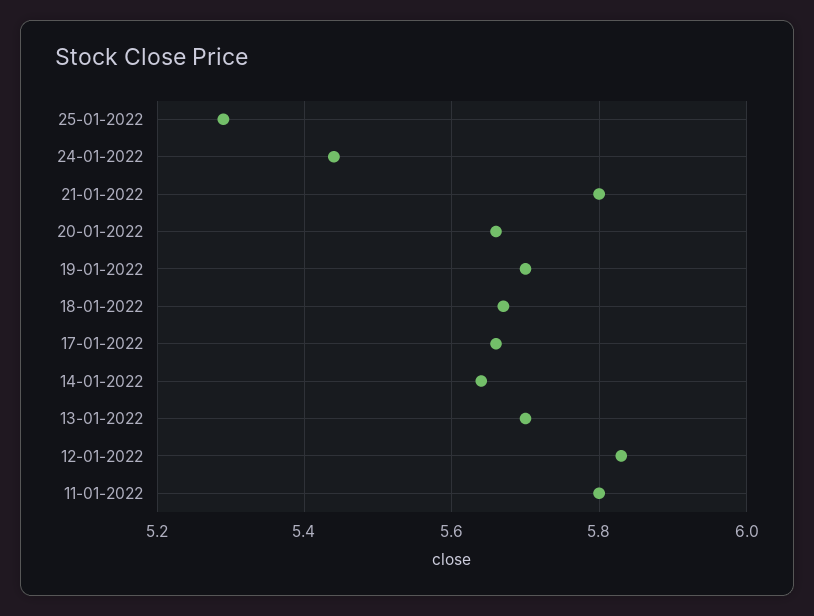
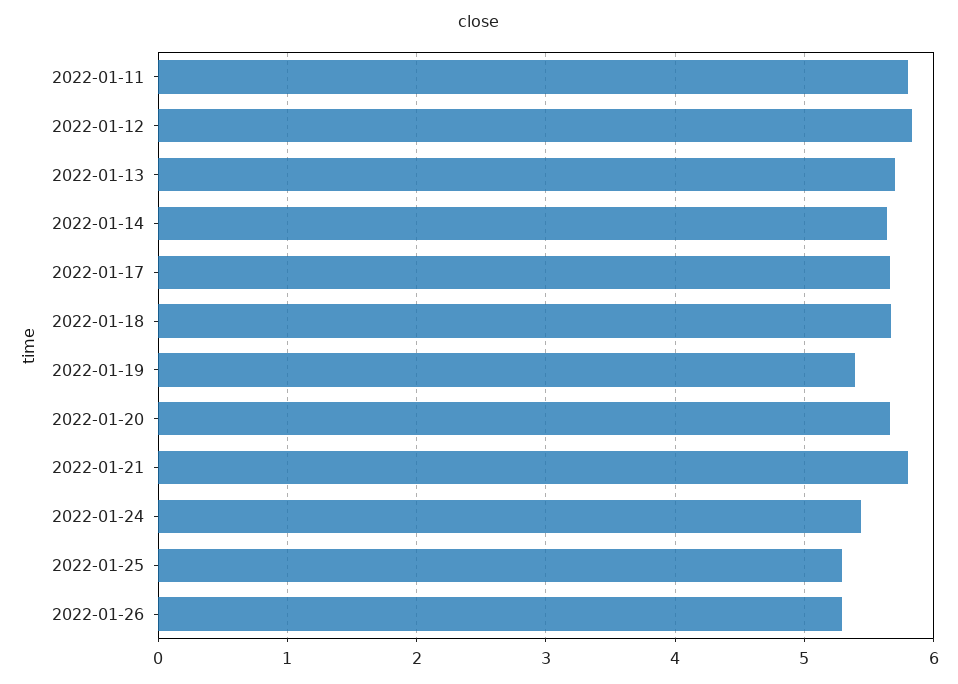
19-01-2022: 5.7 -> 5.4
2022-01-26: none -> 5.3

